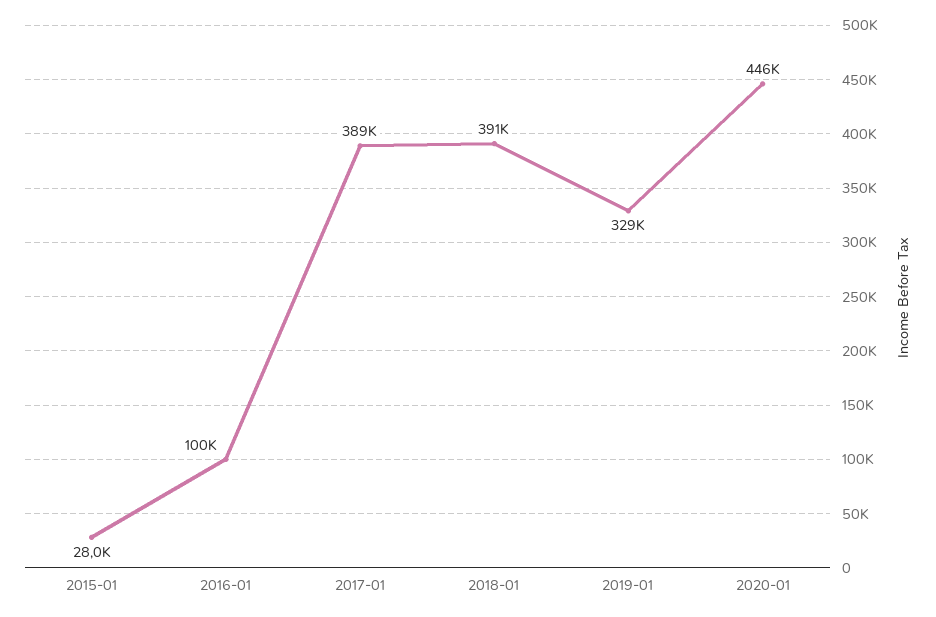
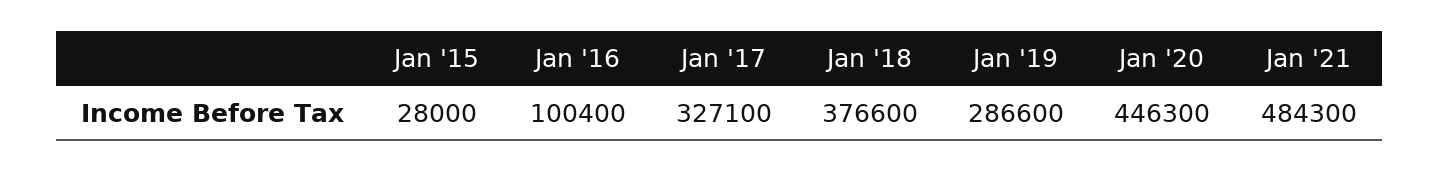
2017-01: 389000 -> 327100
2018-01: 391000 -> 376600
2019-01: 329000 -> 286600
Jan '21: none -> 484300

